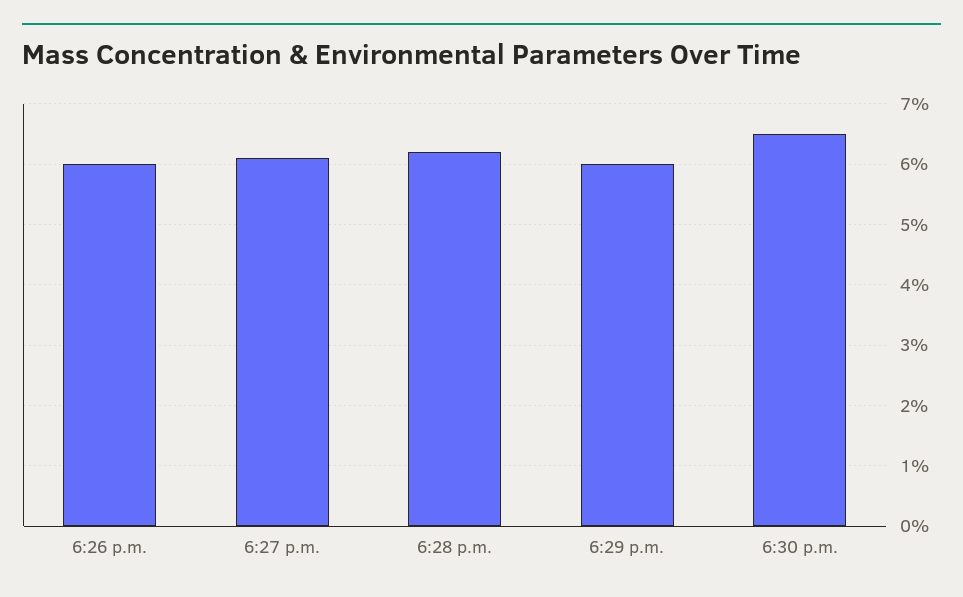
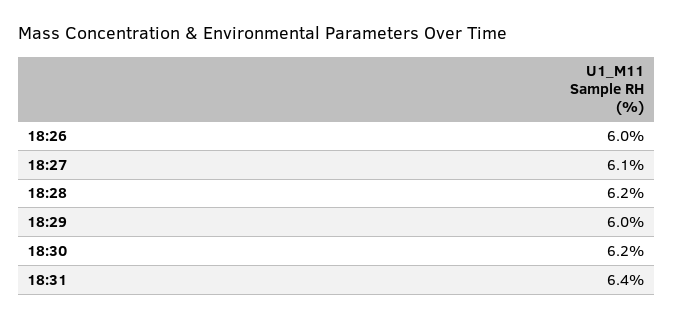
6:30 p.m.: 6.5 -> 6.2
18:31: none -> 6.4

